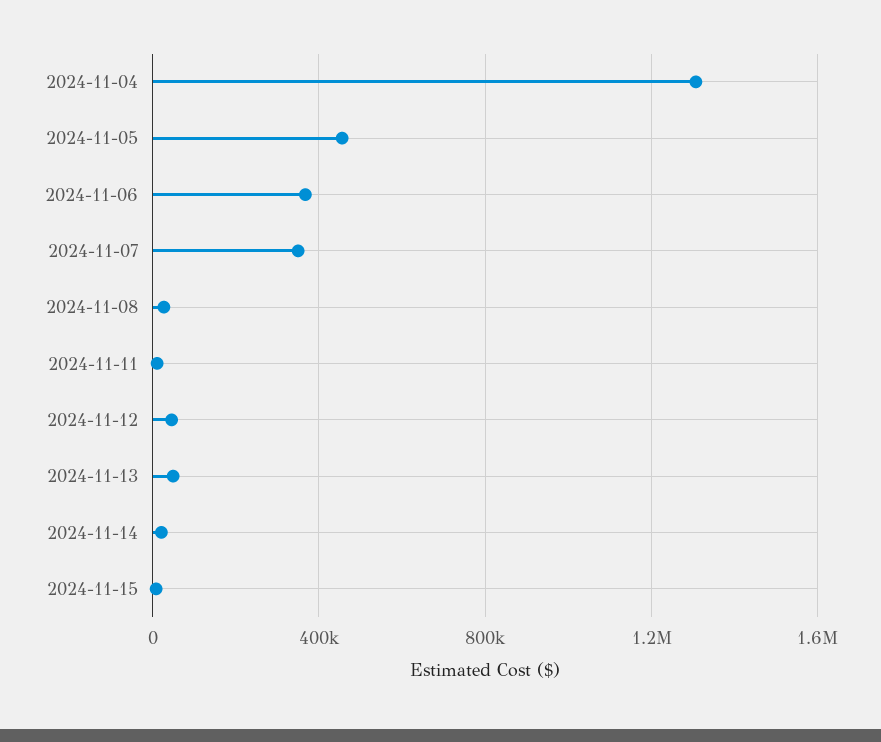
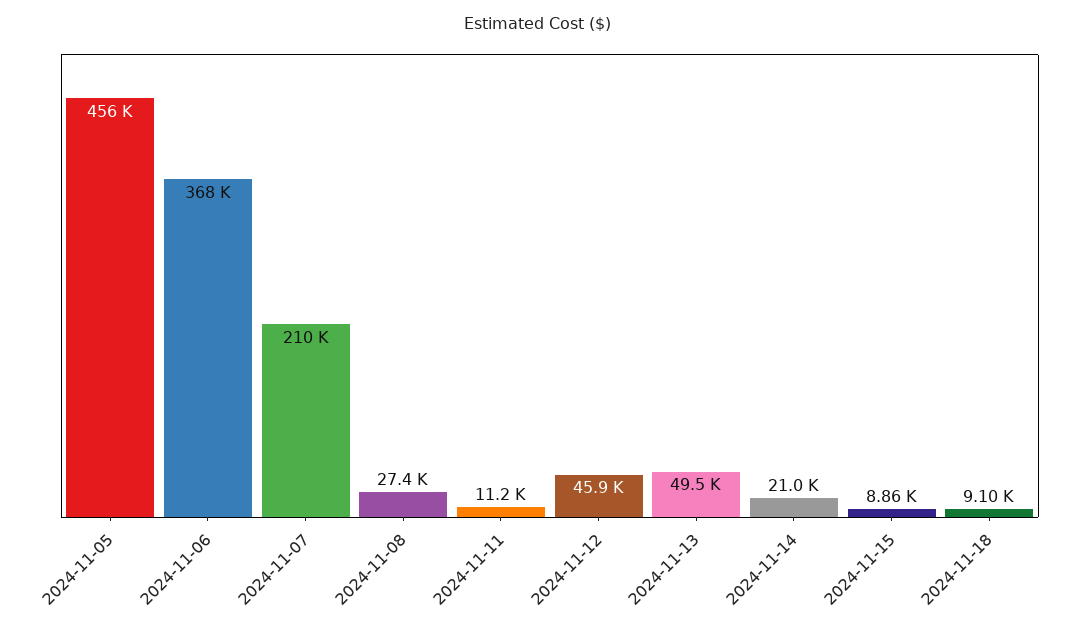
2024-11-04: 1300000 -> none
2024-11-07: 350000 -> 210000
2024-11-18: none -> 9100

